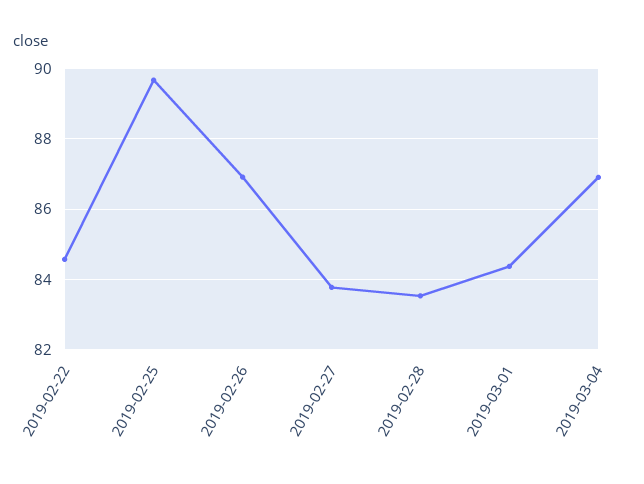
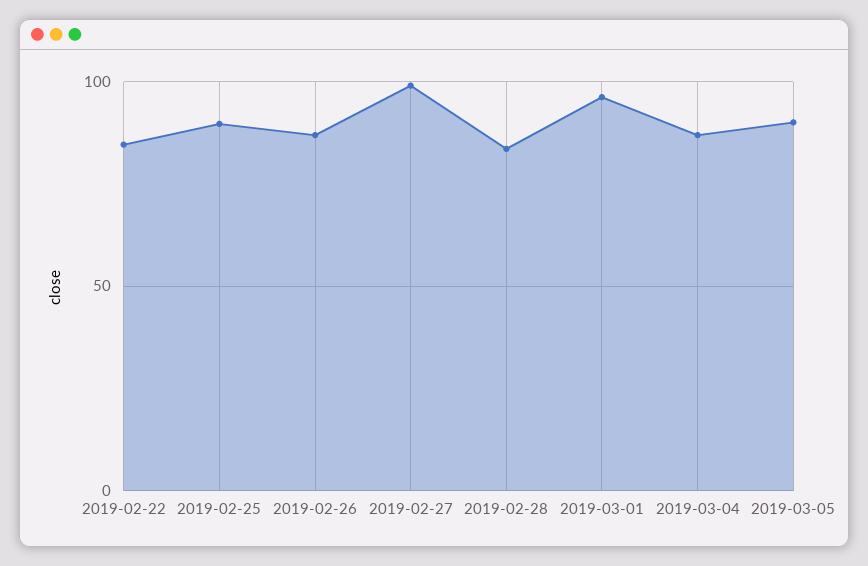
2019-02-27: 83.8 -> 100
2019-03-01: 84.4 -> 95
2019-03-05: none -> 90

